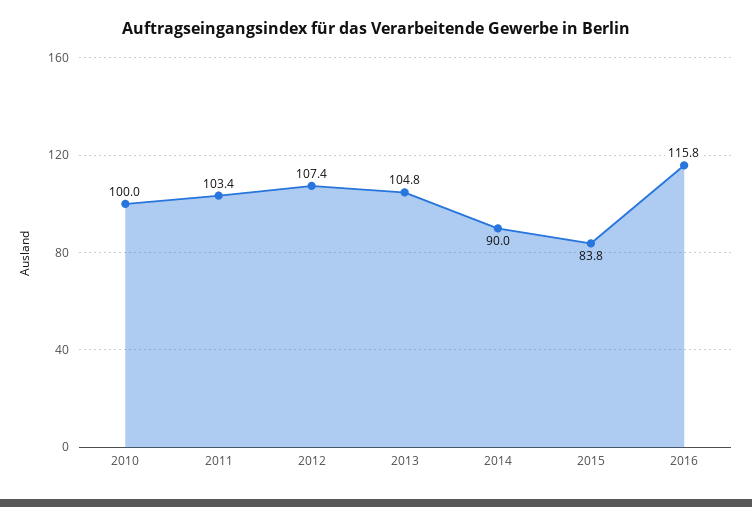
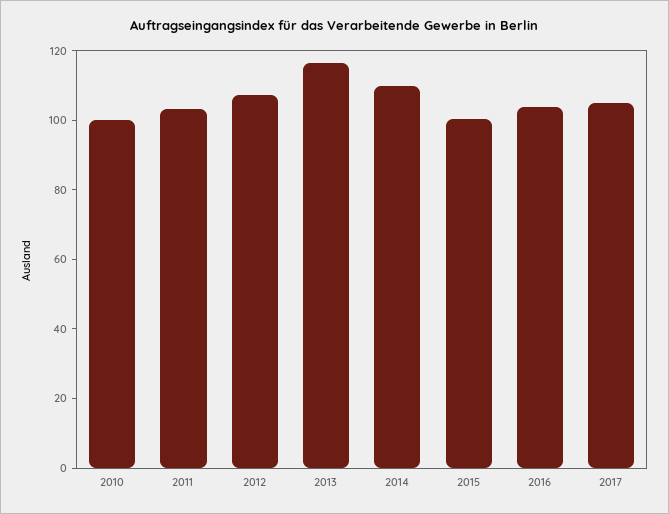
2013: 104.8 -> 115
2014: 90 -> 110
2015: 83.8 -> 100
2016: 115.8 -> 105
2017: none -> 105

